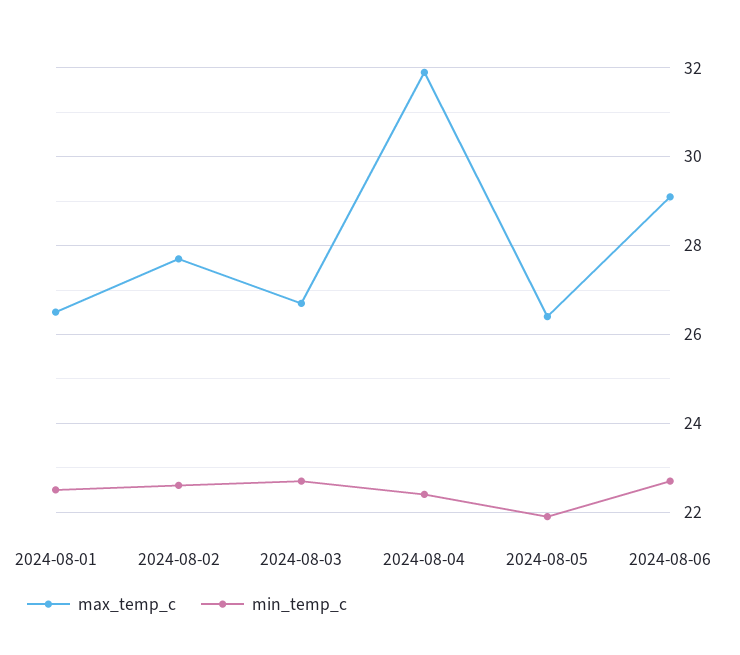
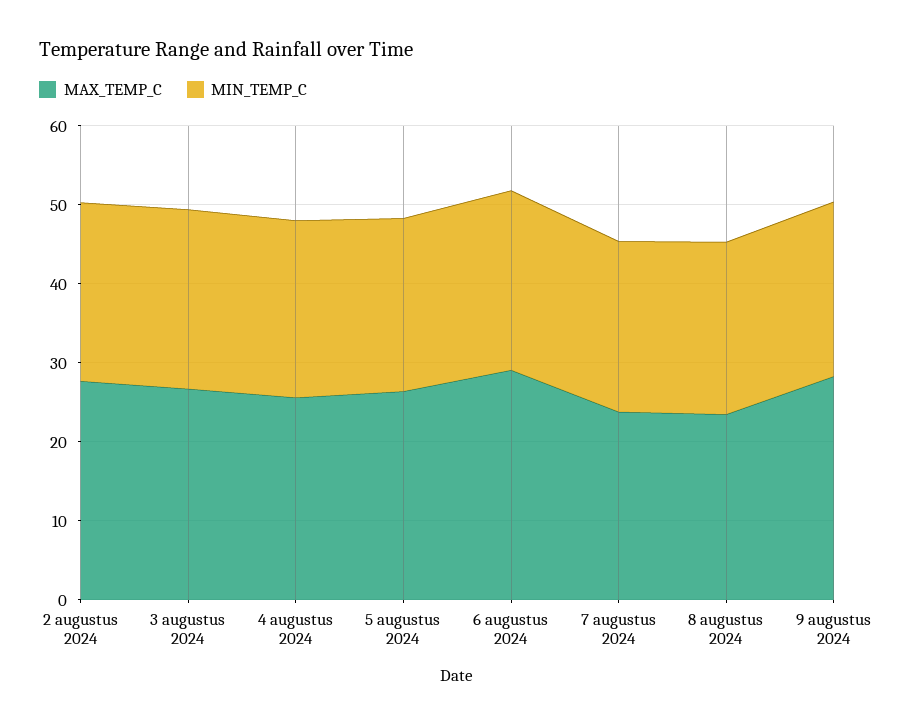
max_temp_c, 2024-08-01: 26.5 -> none
min_temp_c, 2024-08-01: 22.5 -> none
max_temp_c, 2024-08-04: 32 -> 26
max_temp_c, 7 augustus 2024: none -> 24
min_temp_c, 7 augustus 2024: none -> 22
max_temp_c, 8 augustus 2024: none -> 24
min_temp_c, 8 augustus 2024: none -> 22
max_temp_c, 9 augustus 2024: none -> 28
min_temp_c, 9 augustus 2024: none -> 22

